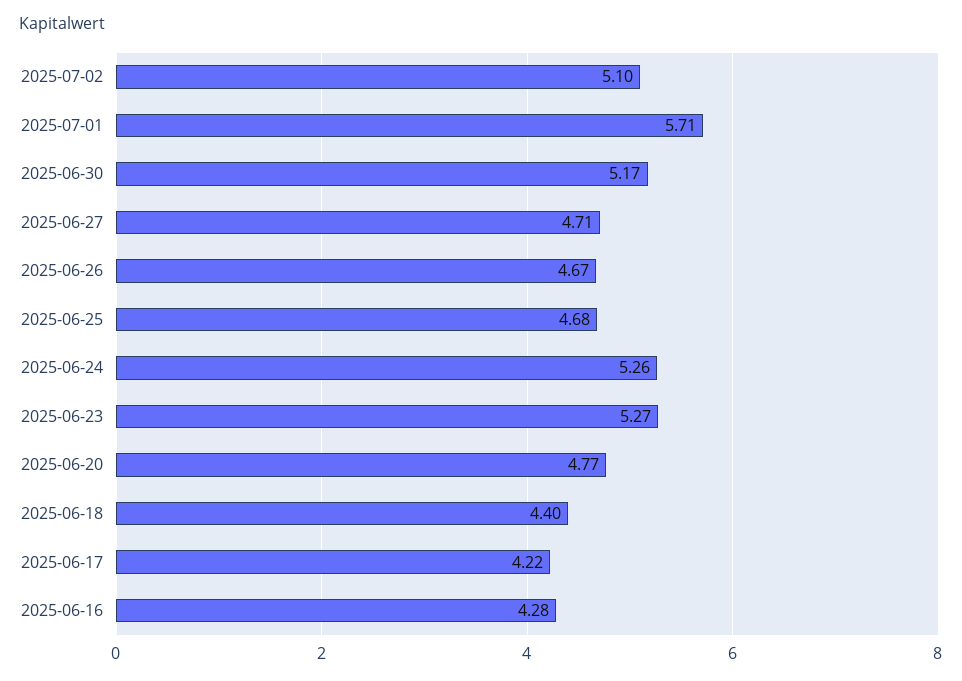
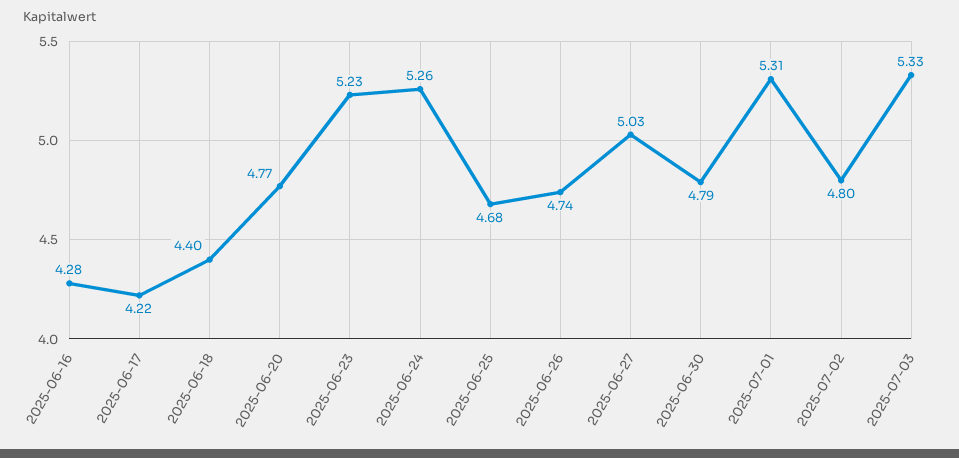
2025-07-02: 5.1 -> 4.8
2025-07-01: 5.71 -> 5.31
2025-06-30: 5.17 -> 4.79
2025-06-27: 4.71 -> 5.03
2025-06-26: 4.67 -> 4.74
2025-06-23: 5.27 -> 5.23
2025-07-03: none -> 5.33

